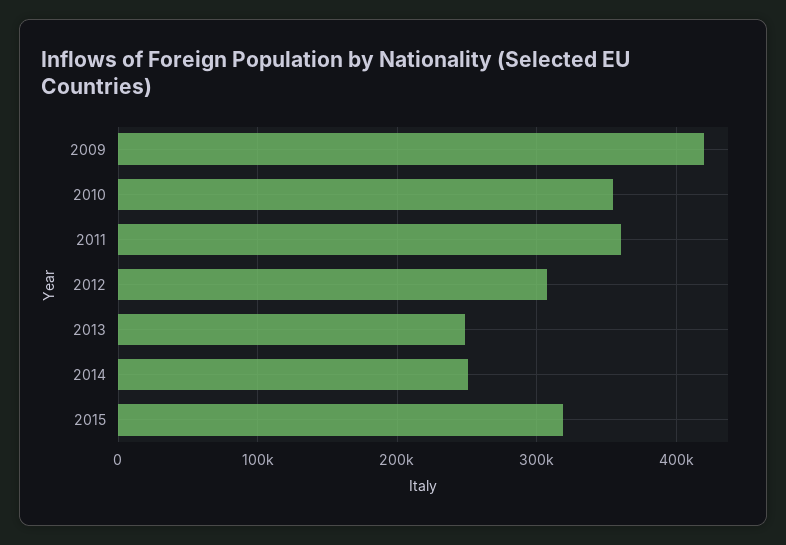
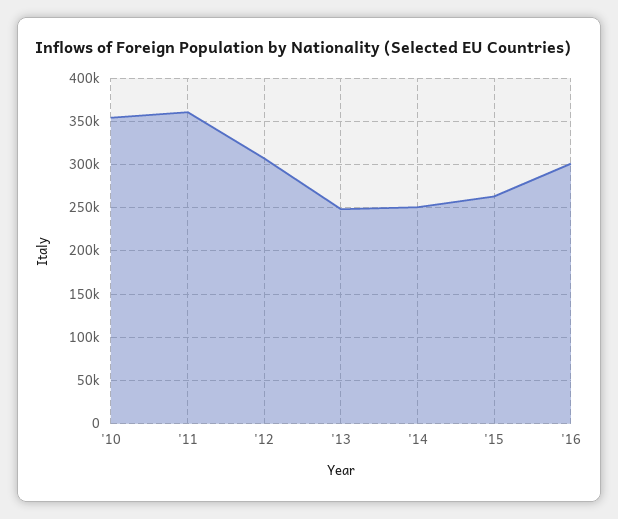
2009: 420000 -> none
2015: 320000 -> 260000
'16: none -> 300000

